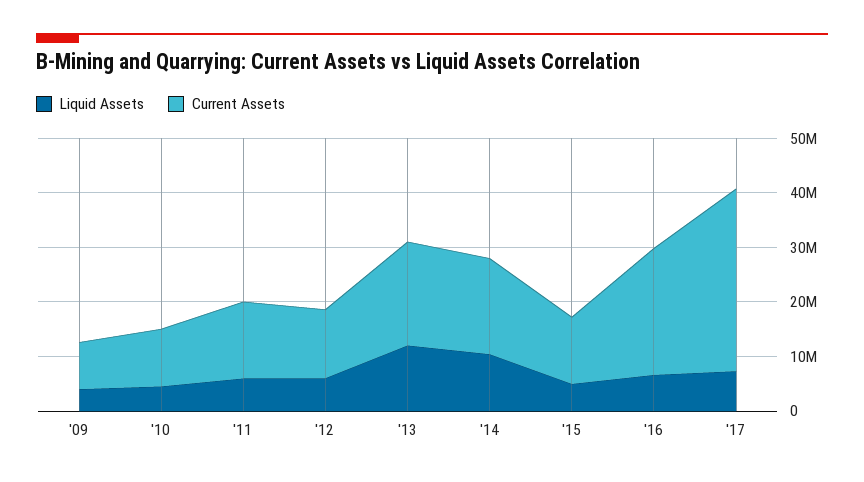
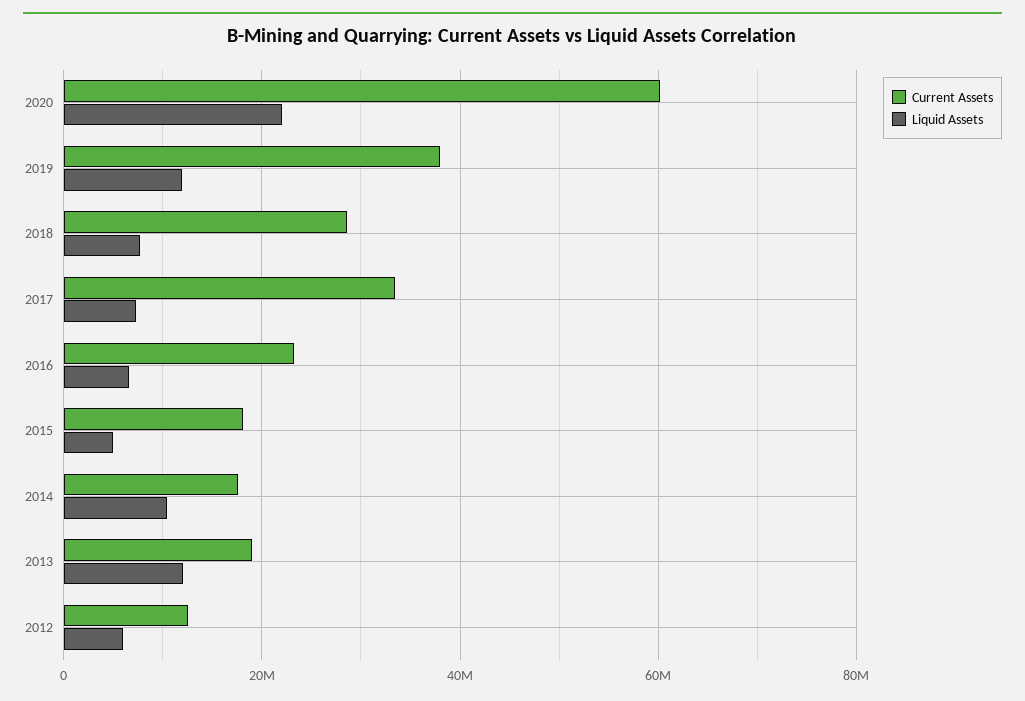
Liquid Assets, '09: 4000000 -> none
Current Assets, '09: 8000000 -> none
Liquid Assets, '10: 4000000 -> none
Current Assets, '10: 10000000 -> none
Liquid Assets, '11: 6000000 -> none
Current Assets, '11: 14000000 -> none
Current Assets, '15: 12000000 -> 18000000
Current Assets, 2020: none -> 60000000
Liquid Assets, 2020: none -> 22000000
Current Assets, 2019: none -> 38000000
Liquid Assets, 2019: none -> 12000000
Current Assets, 2018: none -> 28000000
Liquid Assets, 2018: none -> 8000000

